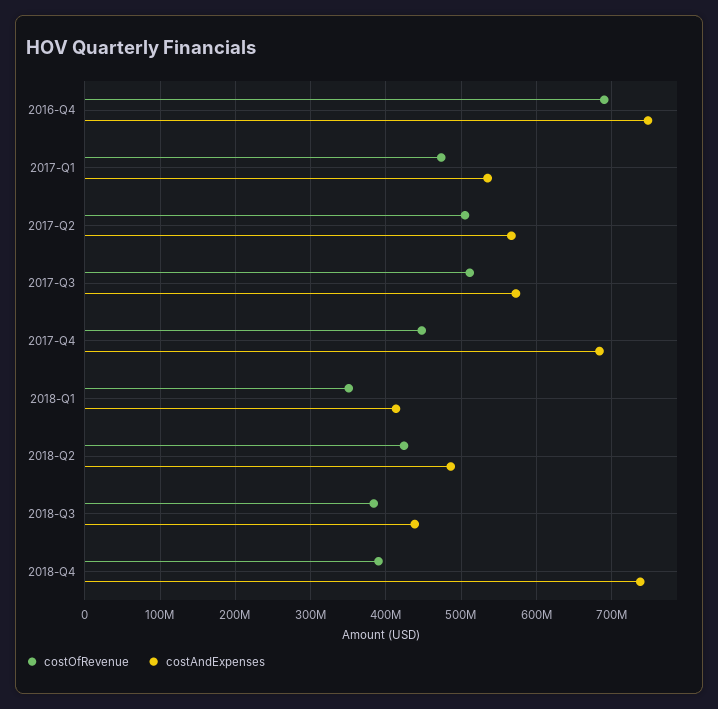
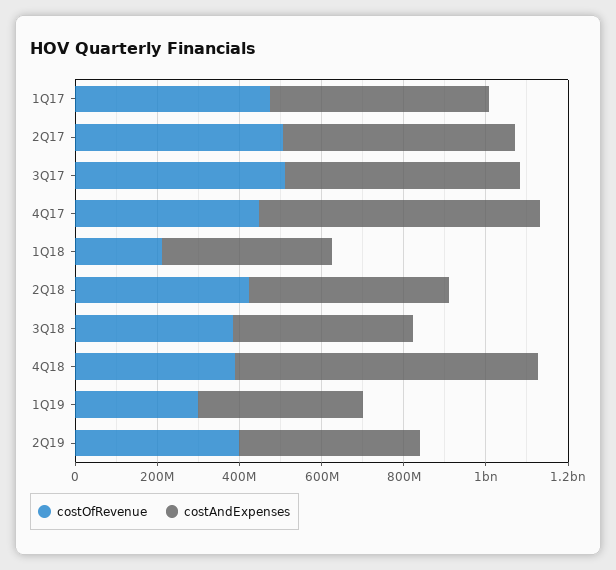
costOfRevenue, 2016-Q4: 690000000 -> none
costAndExpenses, 2016-Q4: 750000000 -> none
costOfRevenue, 2018-Q1: 350000000 -> 200000000
costOfRevenue, 1Q19: none -> 300000000
costAndExpenses, 1Q19: none -> 400000000
costOfRevenue, 2Q19: none -> 400000000
costAndExpenses, 2Q19: none -> 450000000

